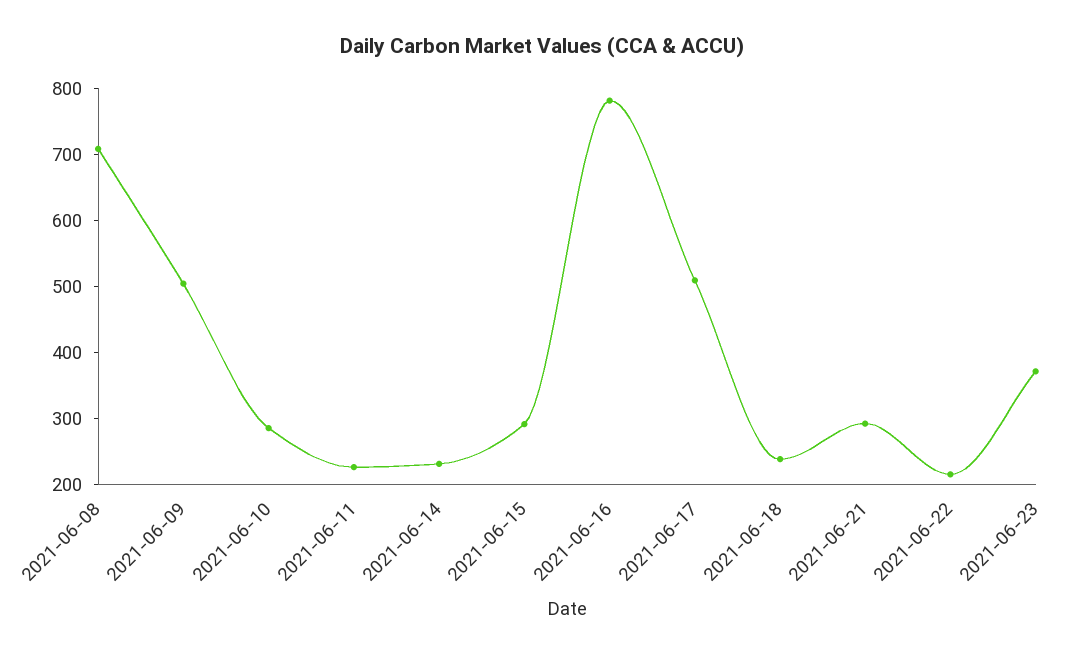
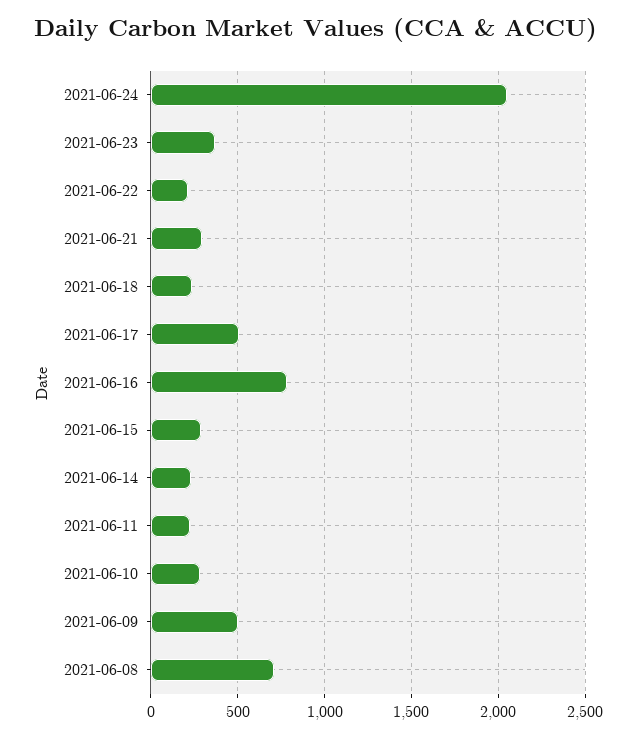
2021-06-24: none -> 2050

